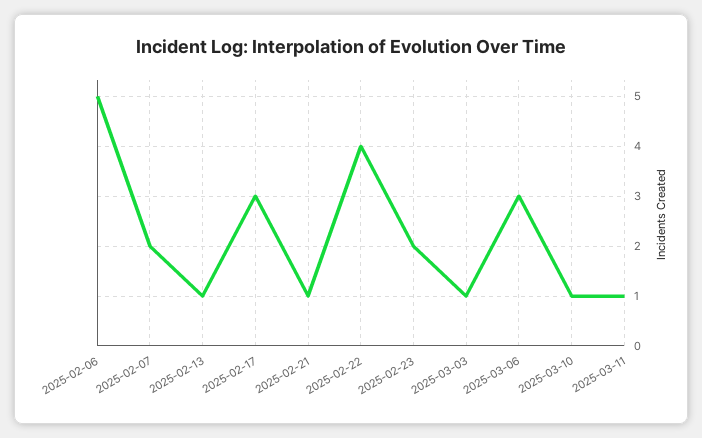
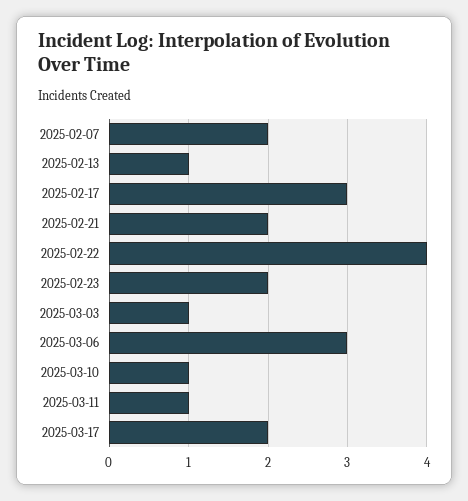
2025-02-06: 5 -> none
2025-02-21: 1 -> 2
2025-03-17: none -> 2

